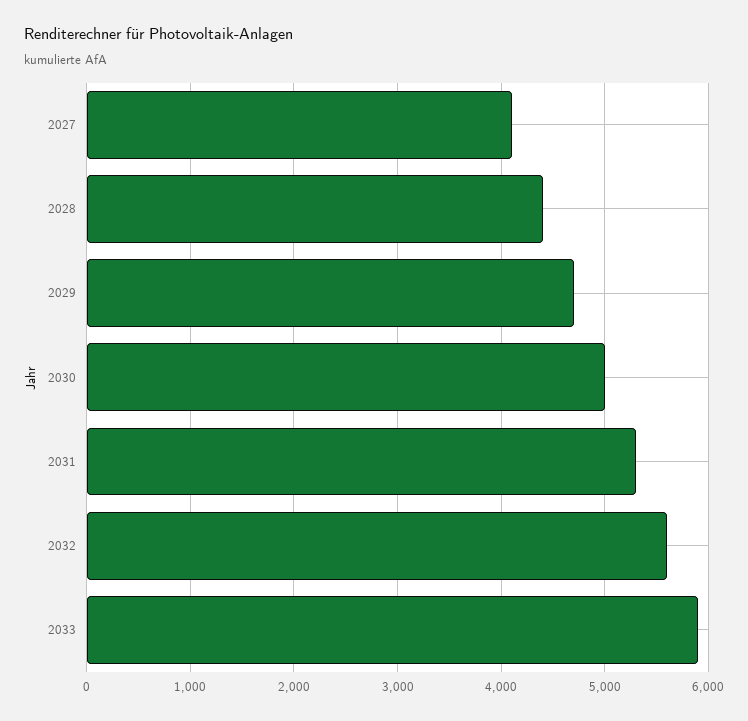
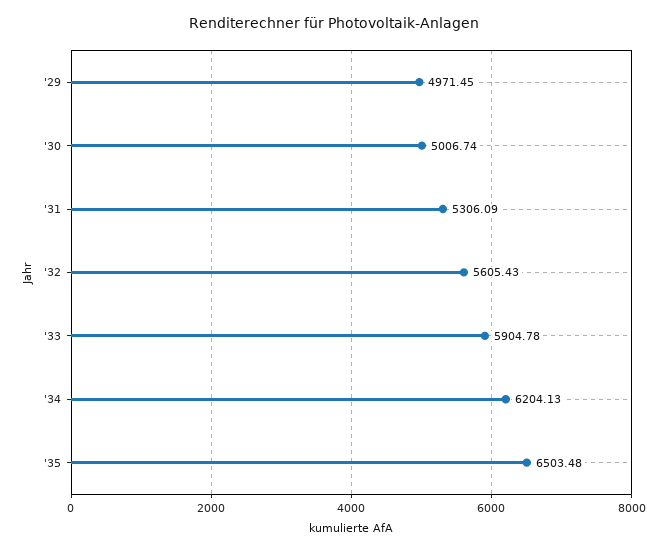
2027: 4100 -> none
2028: 4400 -> none
2029: 4700 -> 4971.45
'34: none -> 6204.13
'35: none -> 6503.48

